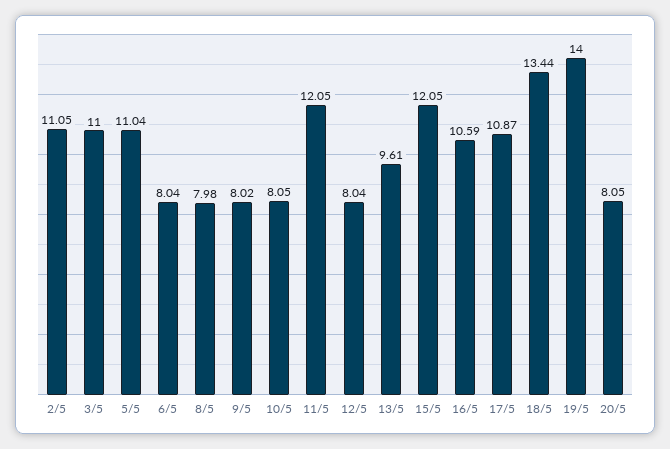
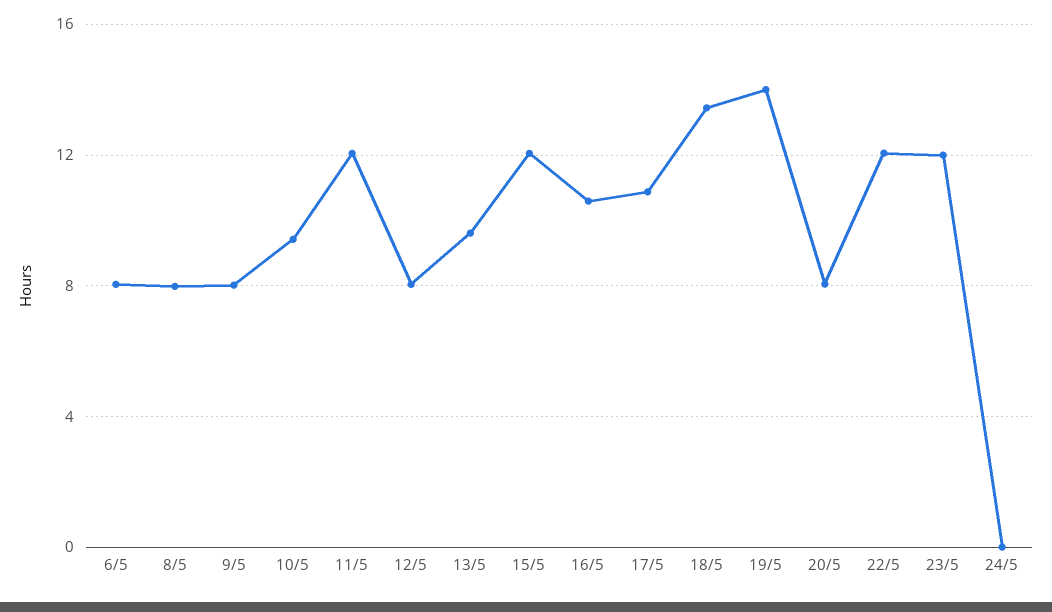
2/5: 11.05 -> none
3/5: 11 -> none
5/5: 11.04 -> none
10/5: 8.05 -> 9.5
22/5: none -> 12
23/5: none -> 12
24/5: none -> 0

